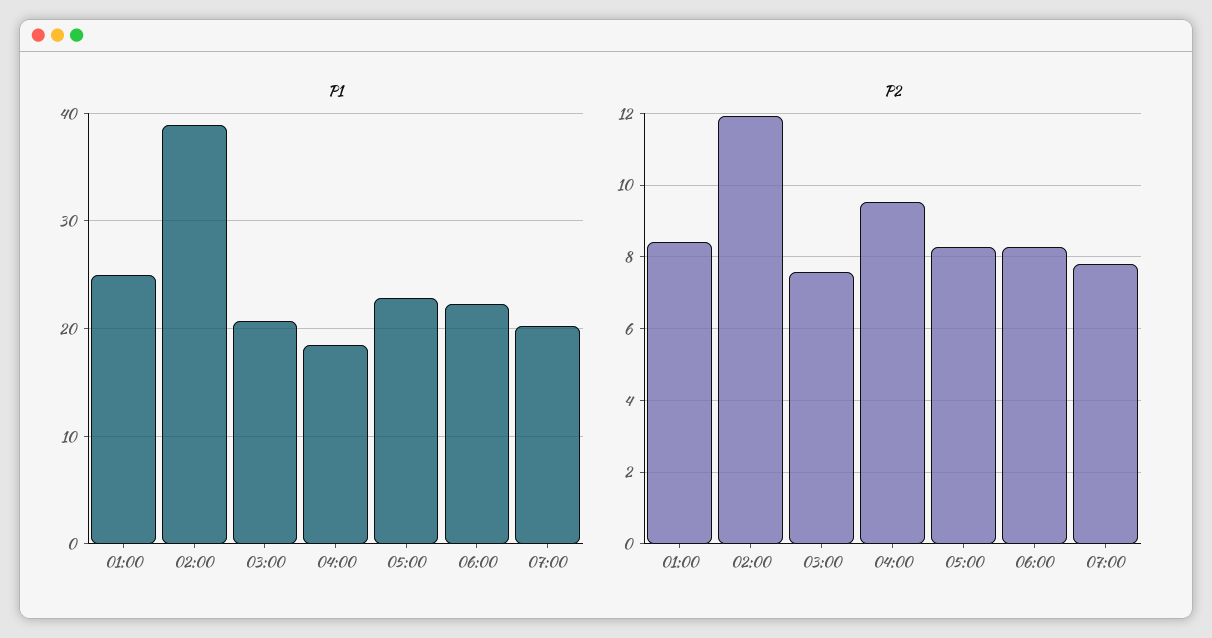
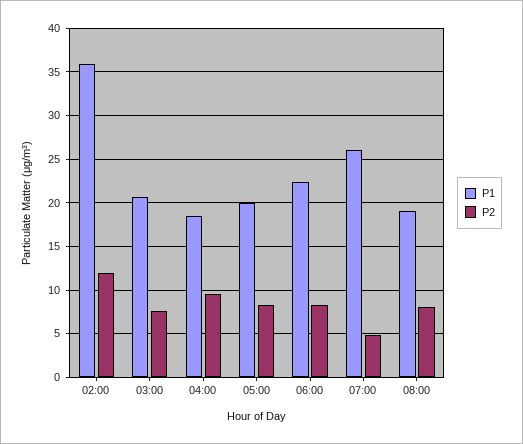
P1, 01:00: 25 -> none
P1, 02:00: 39 -> 36
P1, 05:00: 23 -> 20
P1, 07:00: 20 -> 26
P2, 01:00: 8.4 -> none
P2, 07:00: 7.8 -> 5
P1, 08:00: none -> 19
P2, 08:00: none -> 8

